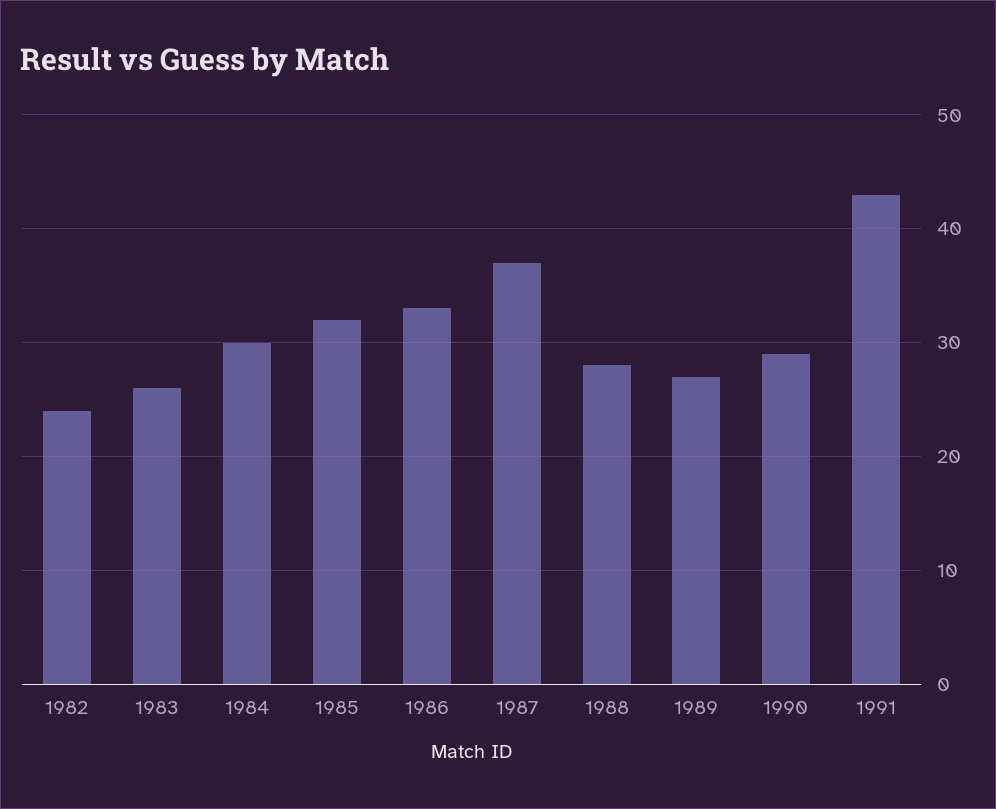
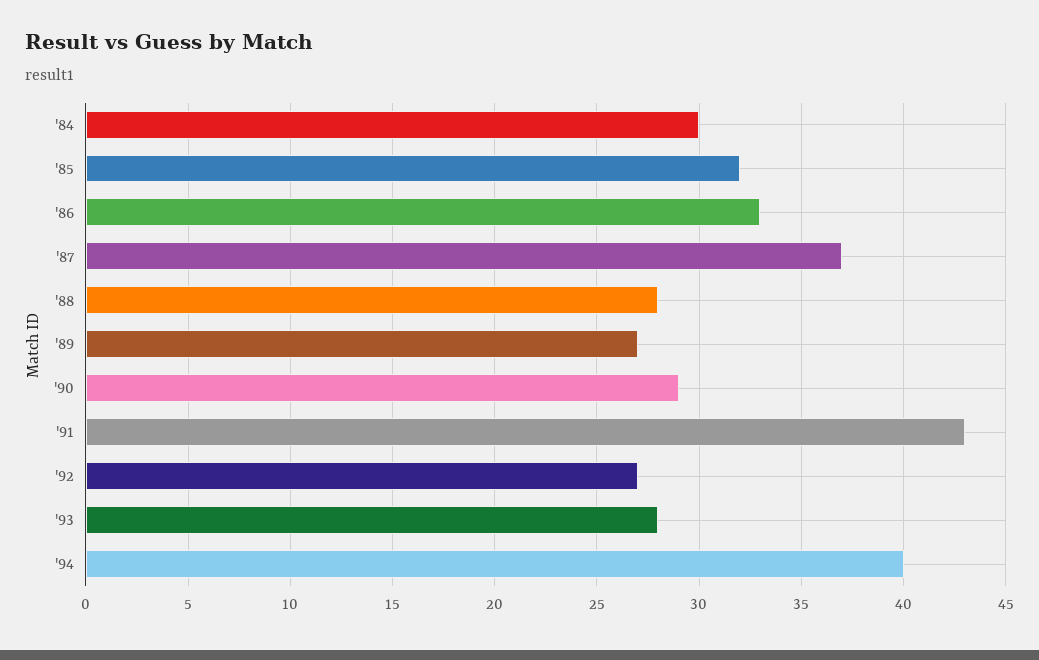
1982: 24 -> none
1983: 26 -> none
'92: none -> 27
'93: none -> 28
'94: none -> 40

